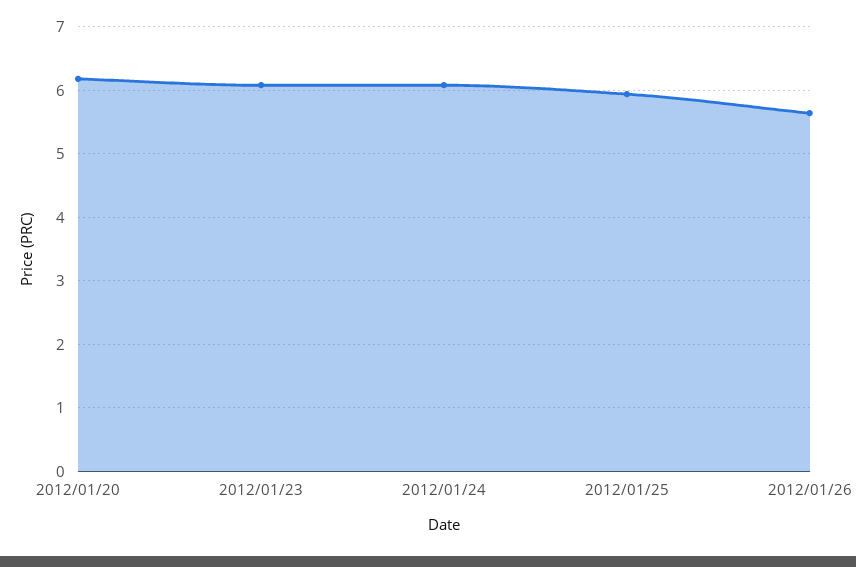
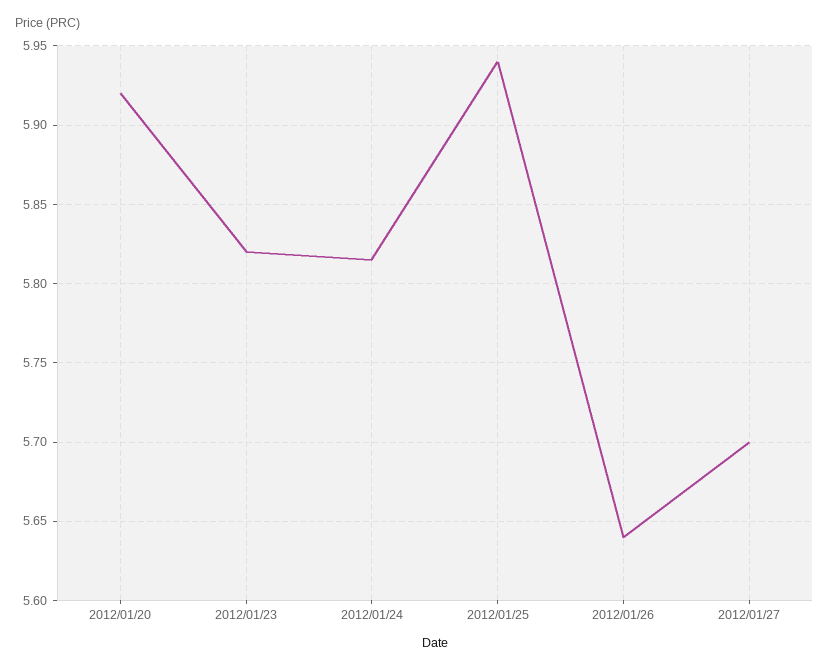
2012/01/20: 6.2 -> 5.92
2012/01/23: 6.1 -> 5.82
2012/01/24: 6.1 -> 5.815
2012/01/27: none -> 5.7

